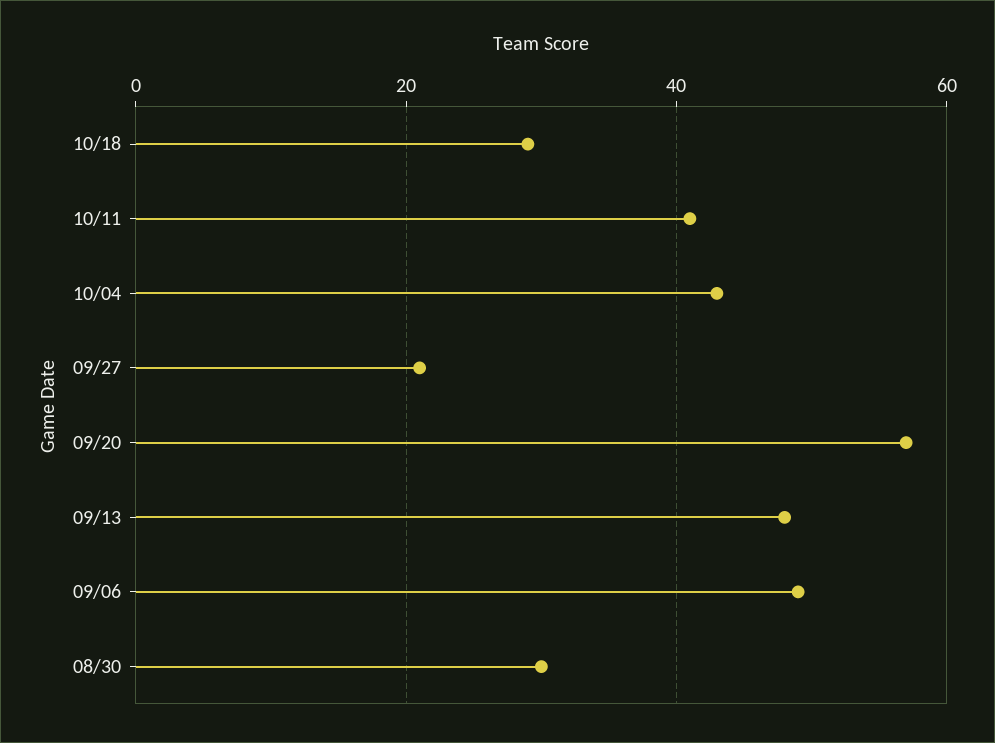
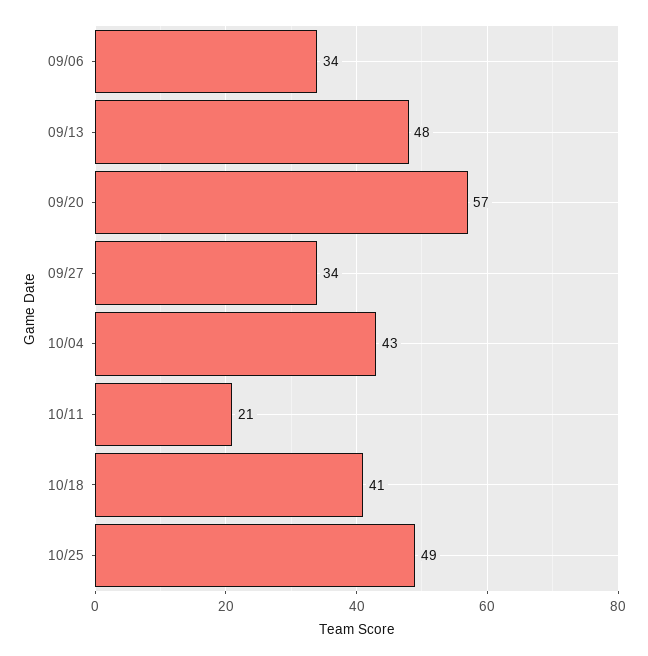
10/18: 30 -> 41
10/11: 40 -> 21
09/27: 20 -> 34
09/06: 50 -> 34
08/30: 30 -> none
10/25: none -> 49

